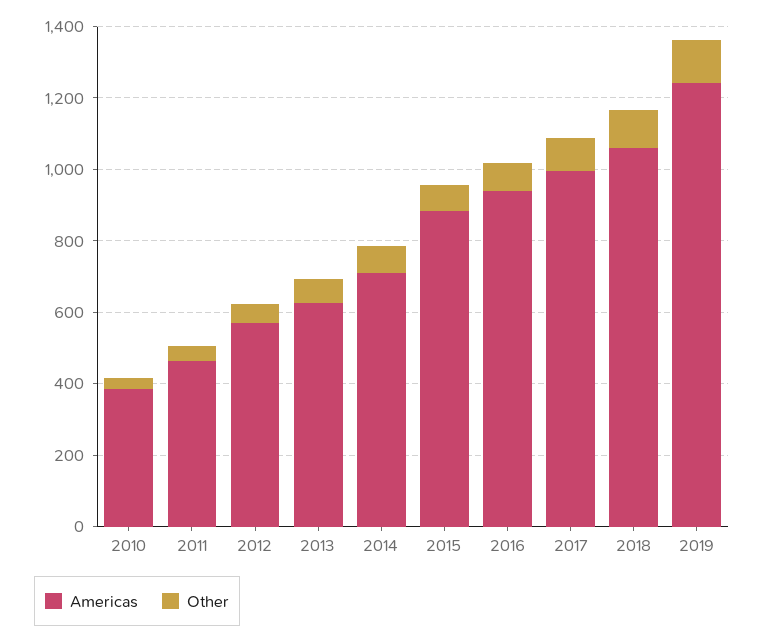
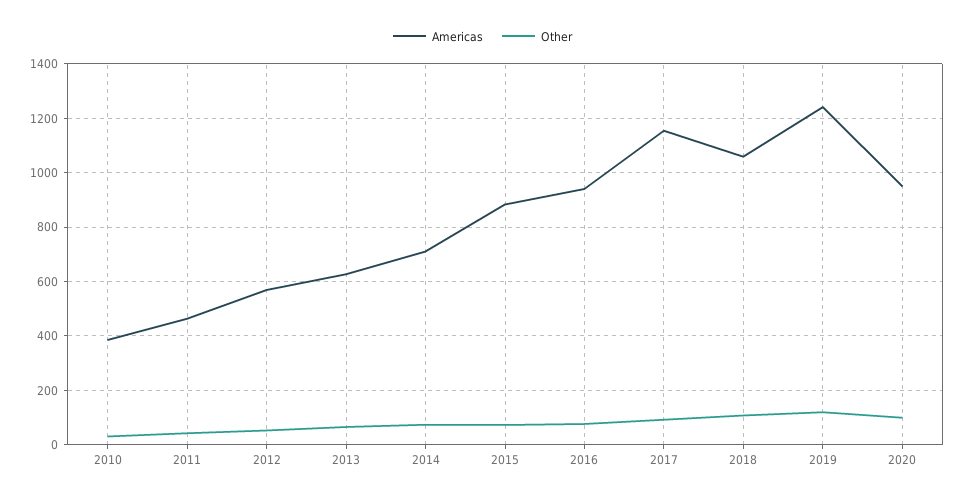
Americas, 2017: 1000 -> 1150
Americas, 2020: none -> 950
Other, 2020: none -> 100

